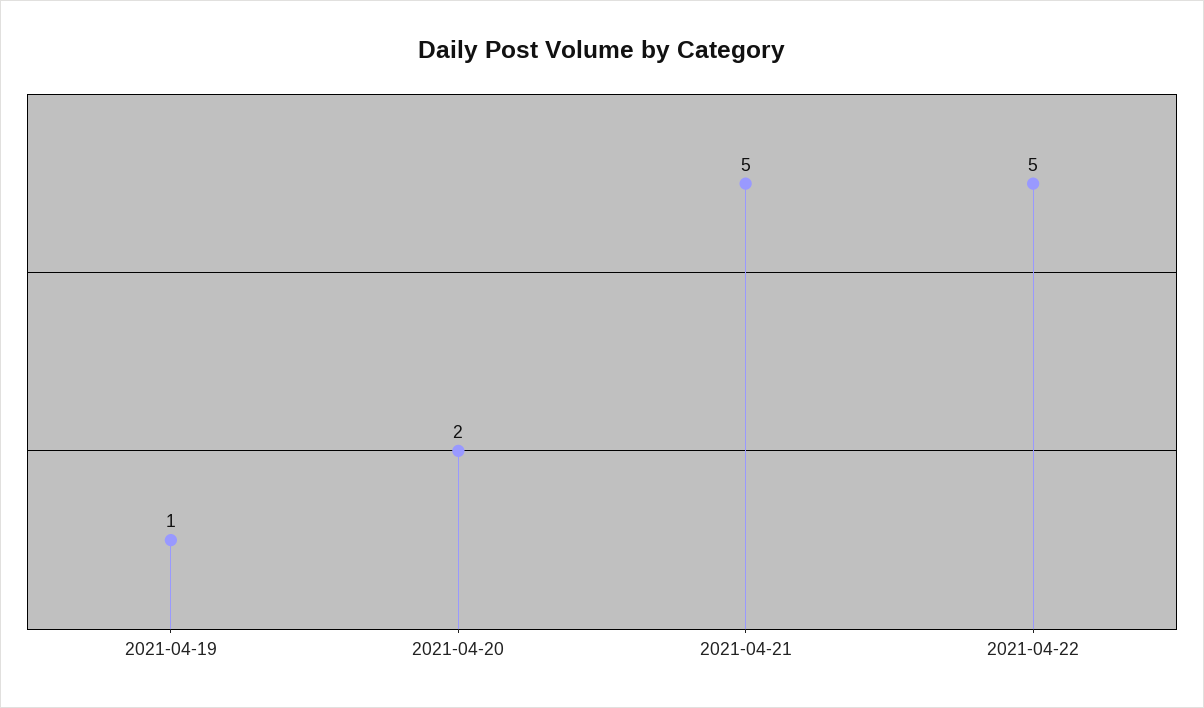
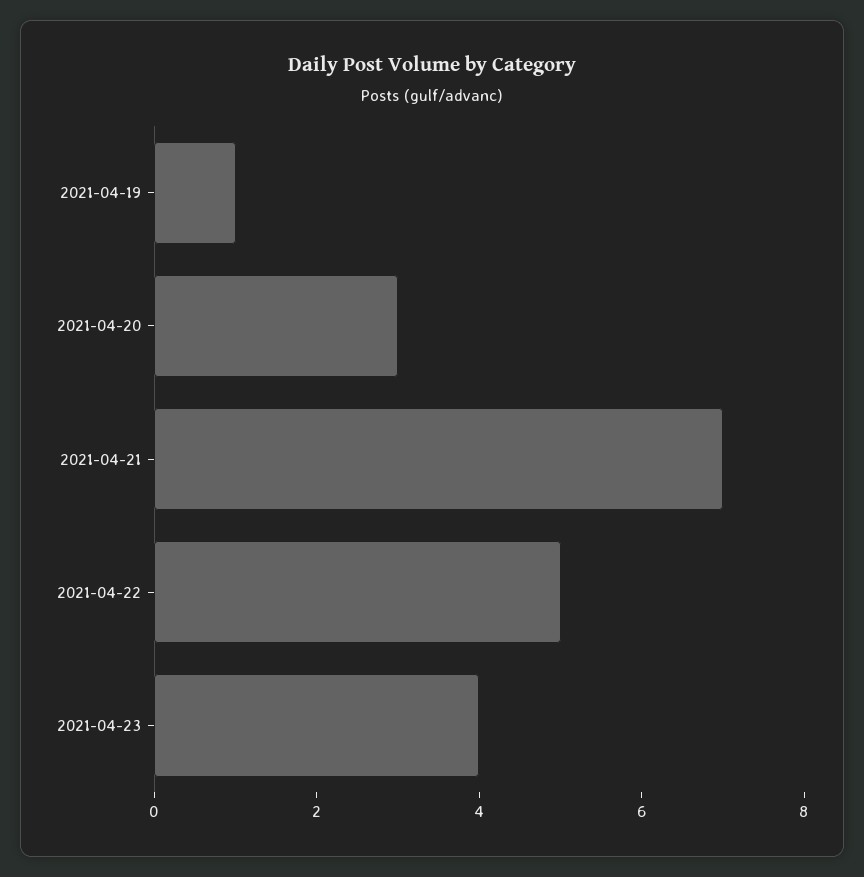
2021-04-20: 2 -> 3
2021-04-21: 5 -> 7
2021-04-23: none -> 4

